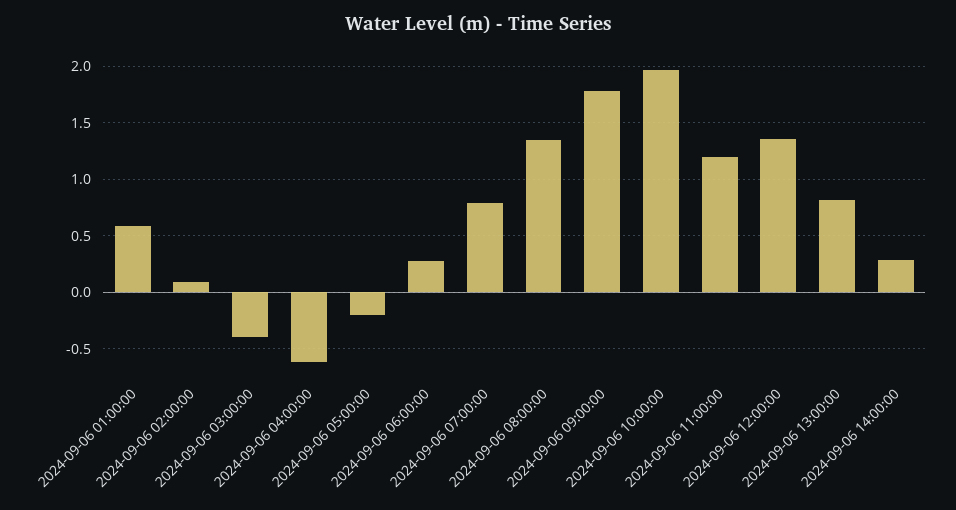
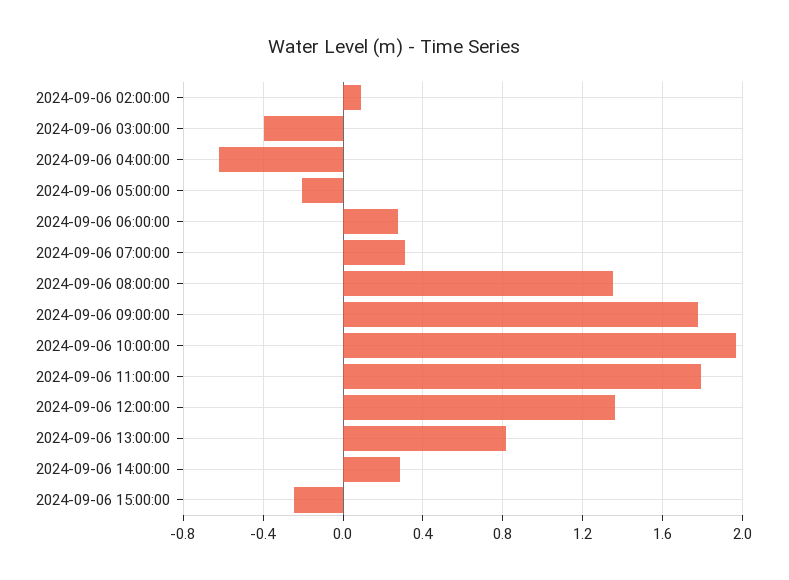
2024-09-06 01:00:00: 0.6 -> none
2024-09-06 07:00:00: 0.8 -> 0.3
2024-09-06 11:00:00: 1.2 -> 1.8
2024-09-06 15:00:00: none -> -0.25

